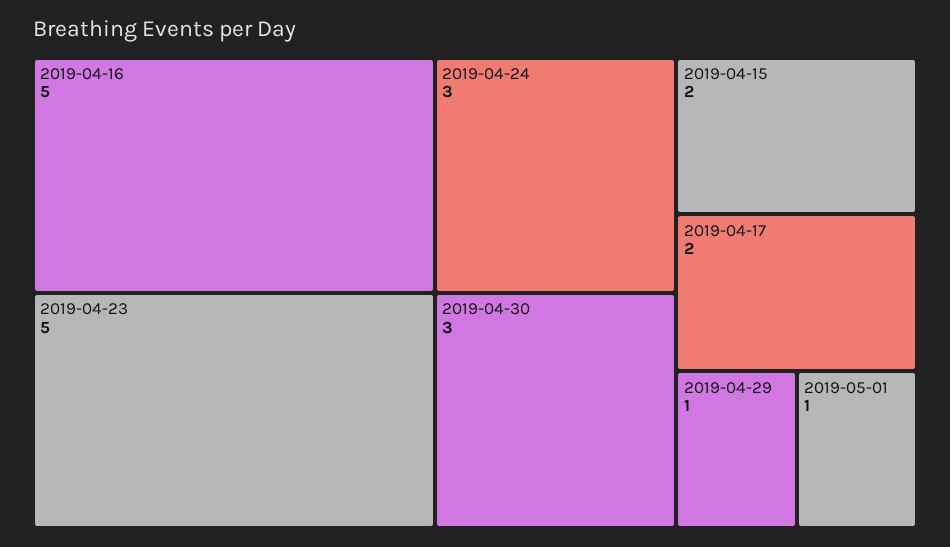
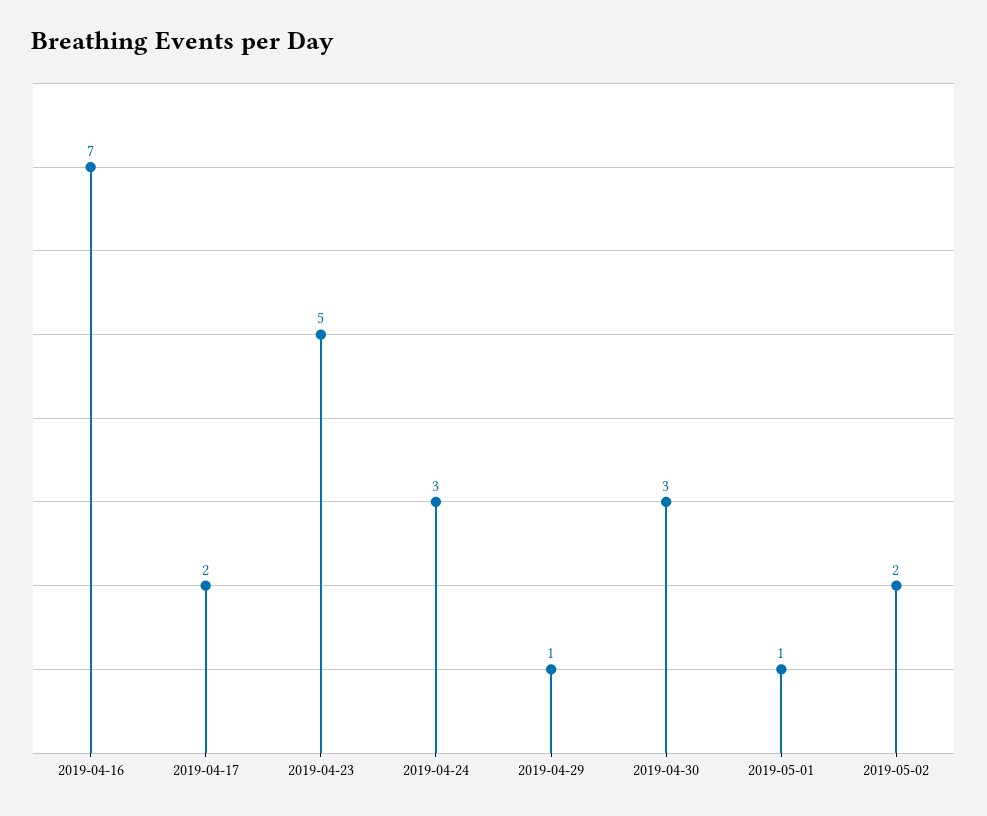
2019-04-16: 5 -> 7
2019-04-15: 2 -> none
2019-05-02: none -> 2

